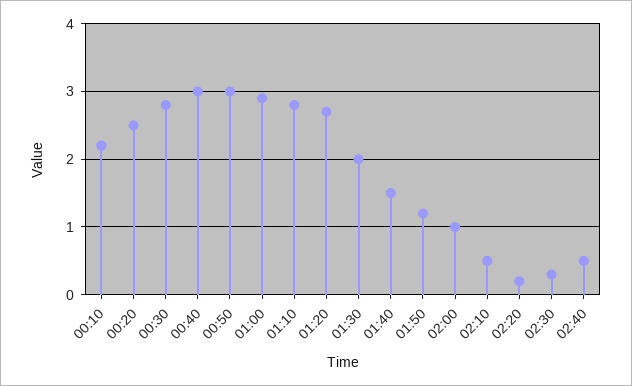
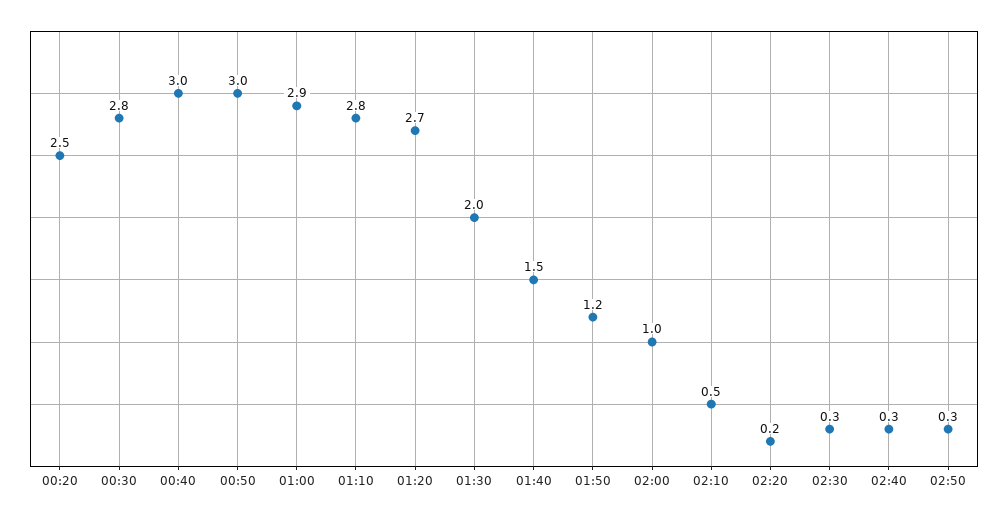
00:10: 2.2 -> none
02:40: 0.5 -> 0.3
02:50: none -> 0.3

